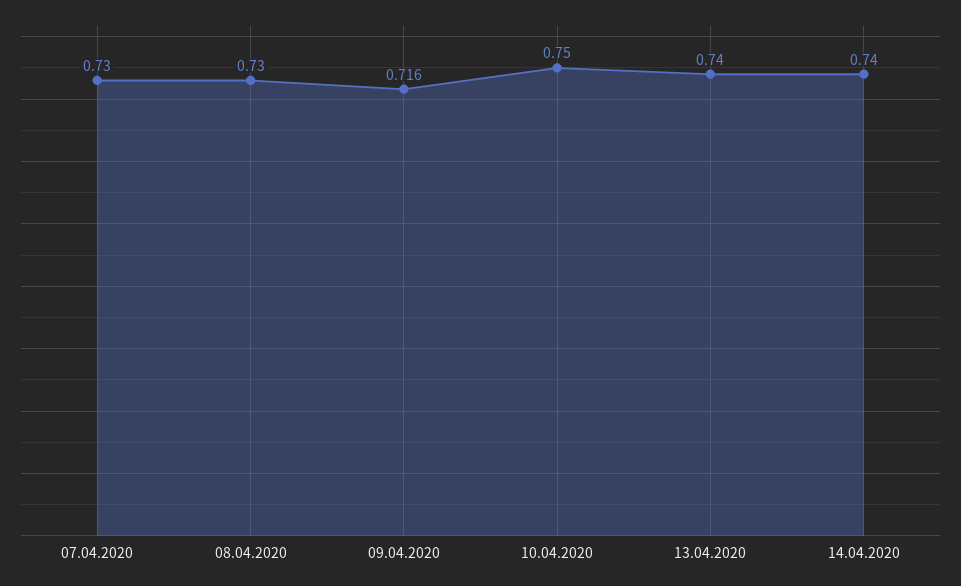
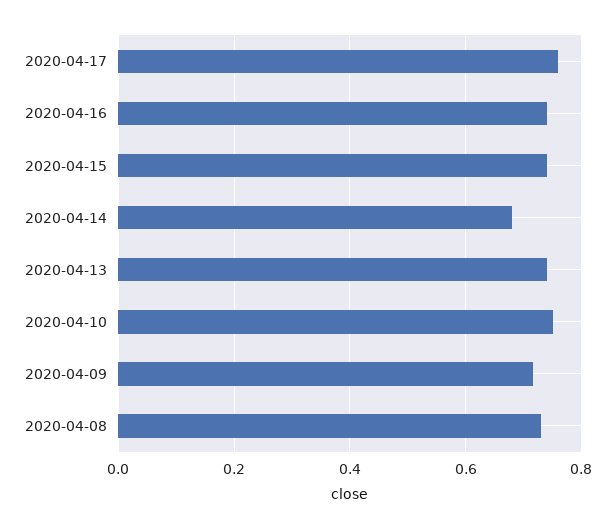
07.04.2020: 0.73 -> none
14.04.2020: 0.74 -> 0.68
2020-04-17: none -> 0.76
2020-04-16: none -> 0.74
2020-04-15: none -> 0.74

